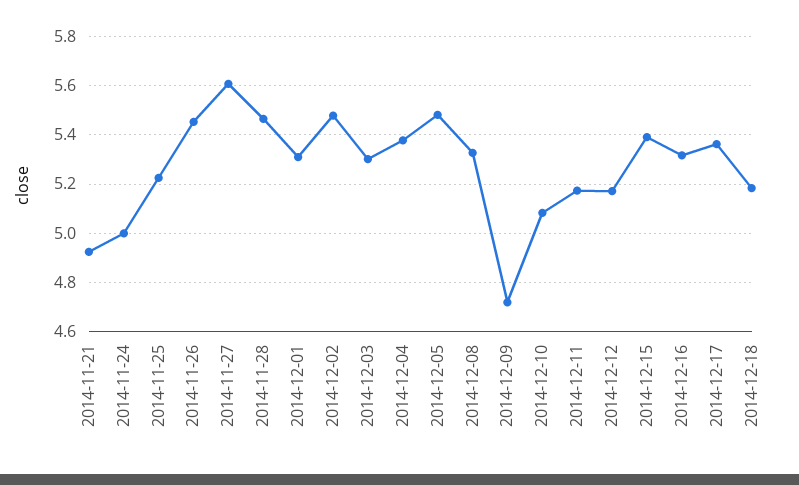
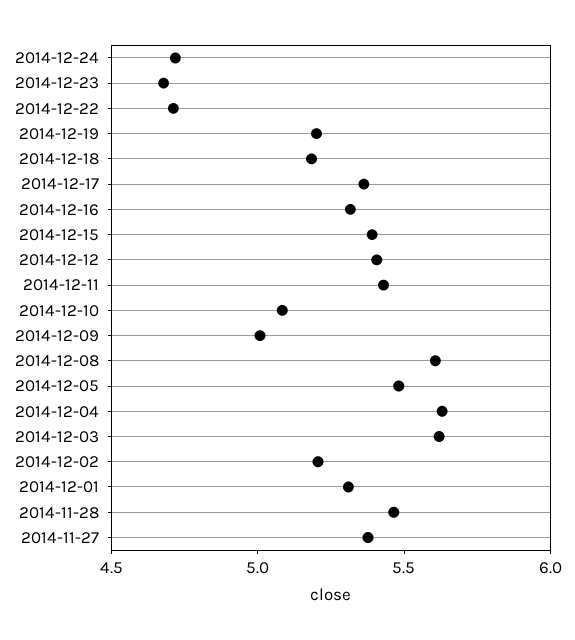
2014-11-21: 4.925 -> none
2014-11-24: 5 -> none
2014-11-25: 5.225 -> none
2014-11-26: 5.45 -> none
2014-11-27: 5.6 -> 5.4
2014-12-02: 5.475 -> 5.2
2014-12-03: 5.3 -> 5.6
2014-12-04: 5.375 -> 5.6
2014-12-08: 5.325 -> 5.6
2014-12-09: 4.725 -> 5
2014-12-11: 5.175 -> 5.4
2014-12-12: 5.175 -> 5.4
2014-12-24: none -> 4.7
2014-12-23: none -> 4.7
2014-12-22: none -> 4.7
2014-12-19: none -> 5.2

